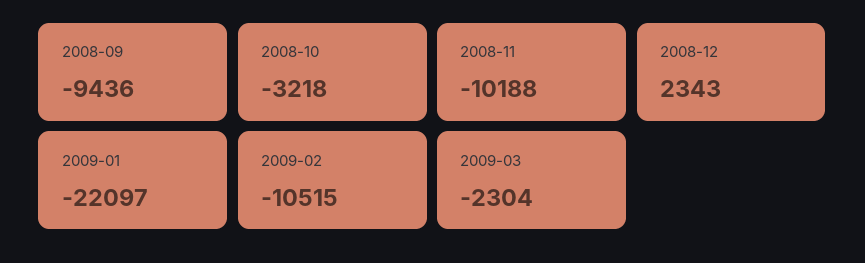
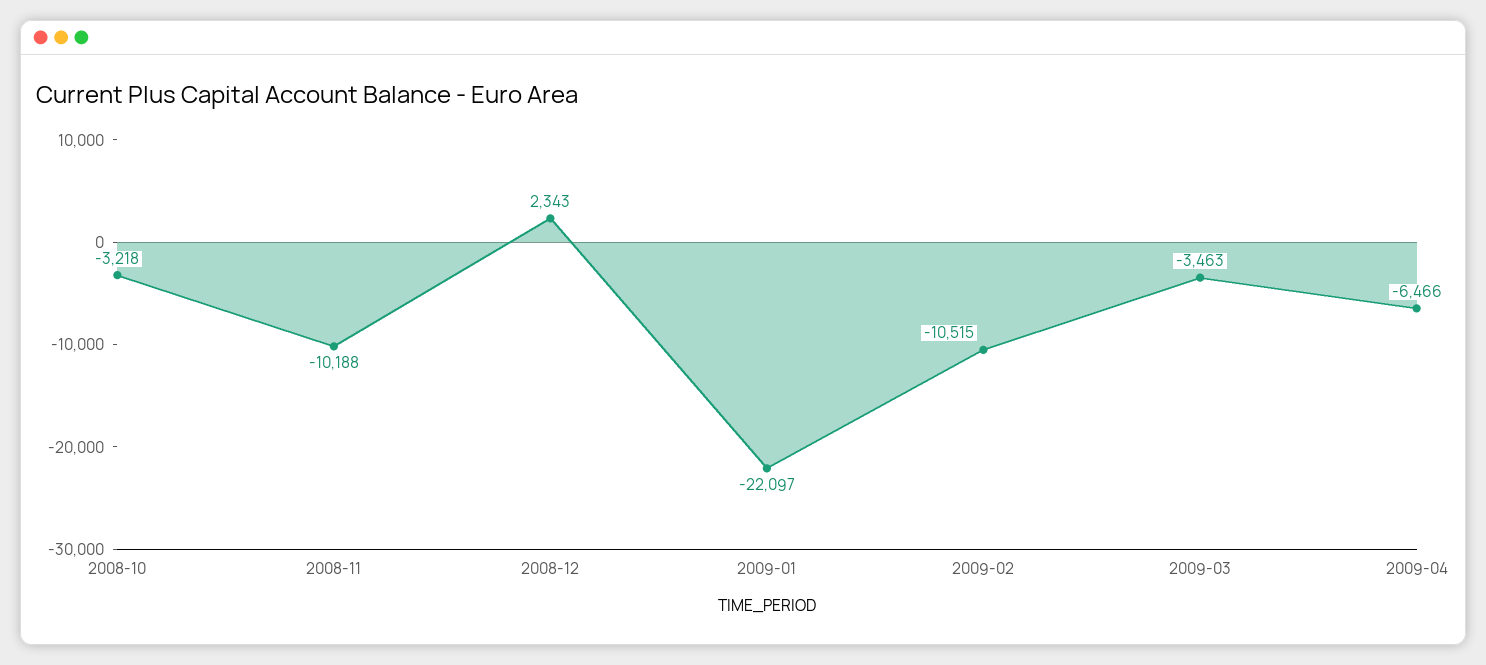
2008-09: -9436 -> none
2009-03: -2304 -> -3463
2009-04: none -> -6466

